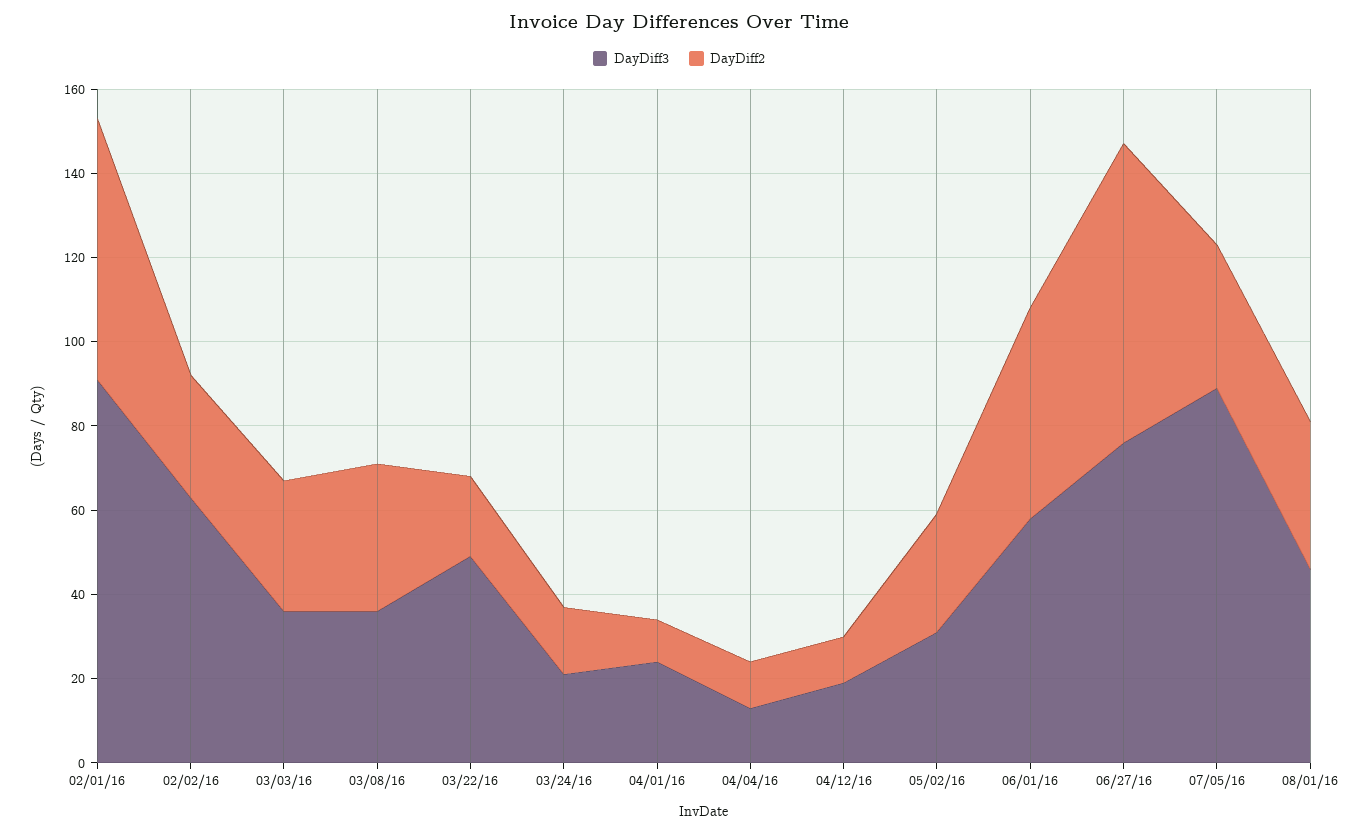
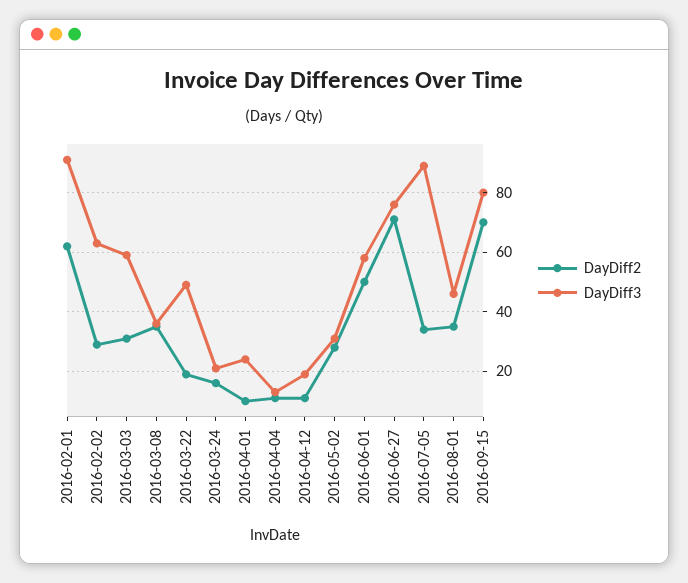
DayDiff3, 03/03/16: 35 -> 60
DayDiff2, 2016-09-15: none -> 70
DayDiff3, 2016-09-15: none -> 80

